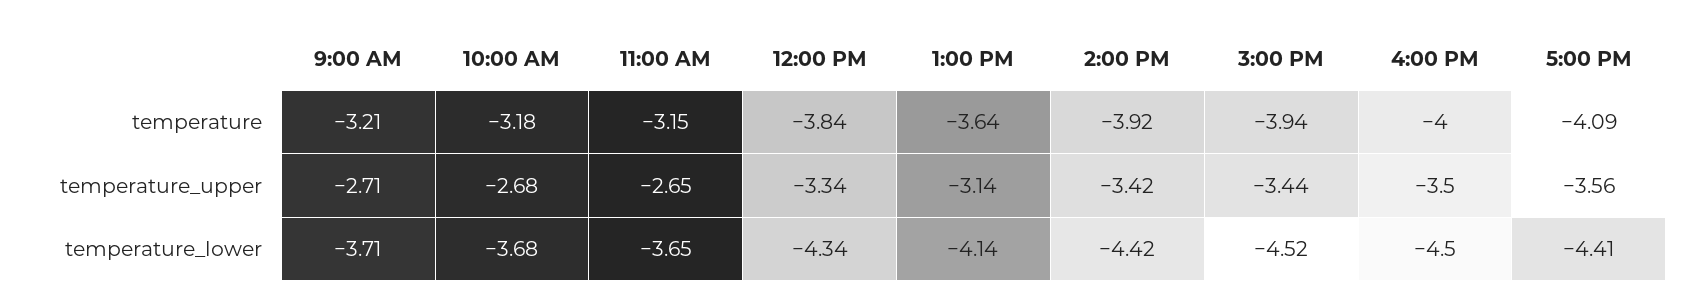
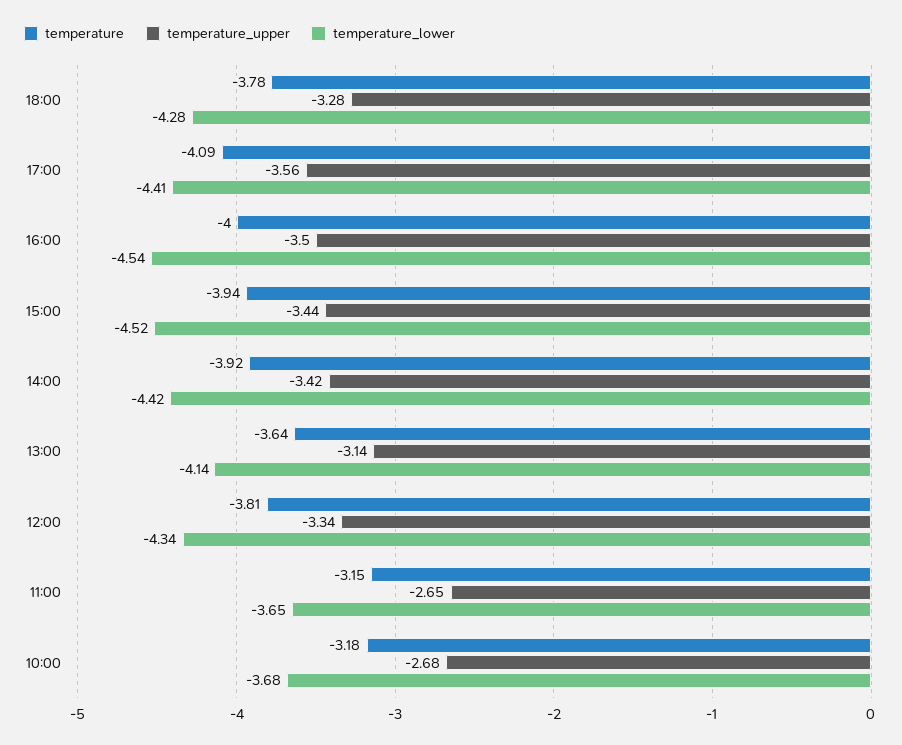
temperature, 9:00 AM: -3.21 -> none
temperature, 12:00 PM: -3.84 -> -3.81
temperature_upper, 9:00 AM: -2.71 -> none
temperature_lower, 9:00 AM: -3.71 -> none
temperature_lower, 4:00 PM: -4.5 -> -4.54
temperature, 18:00: none -> -3.78
temperature_upper, 18:00: none -> -3.28
temperature_lower, 18:00: none -> -4.28

